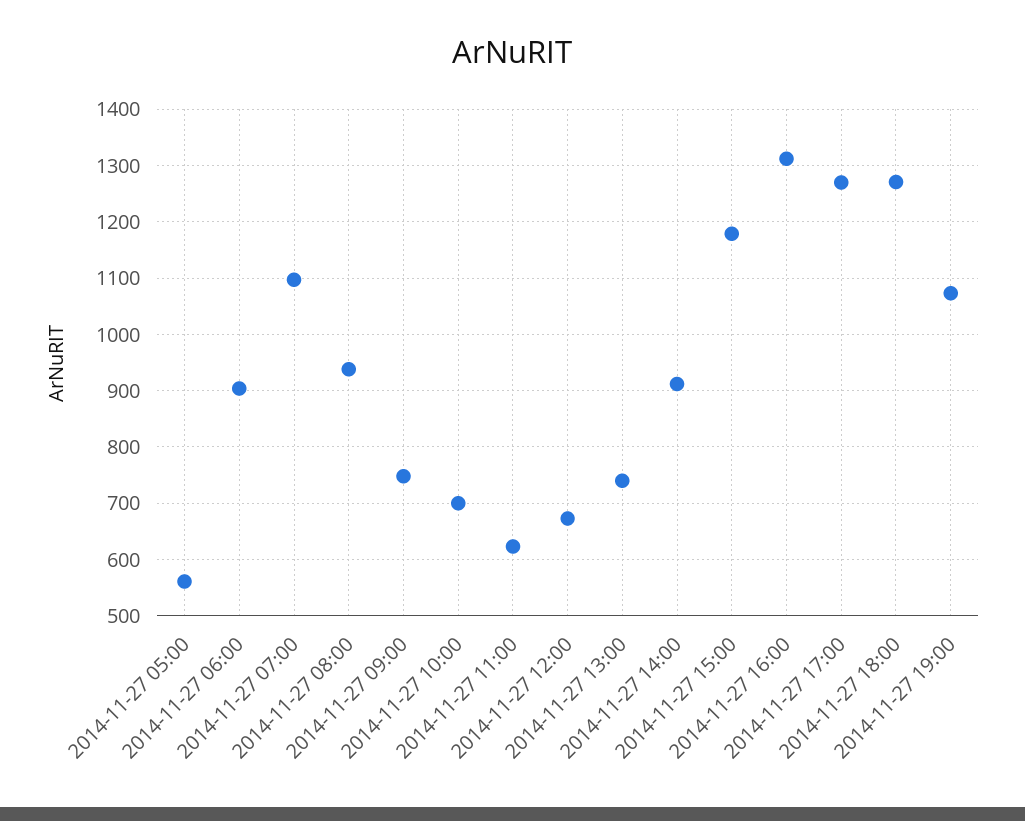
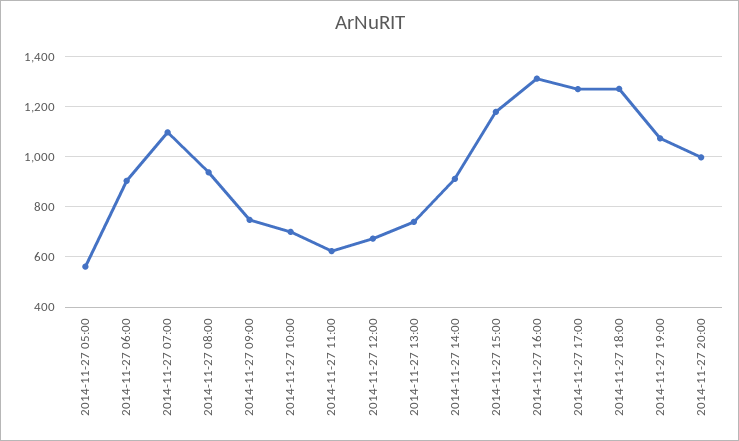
2014-11-27 20:00: none -> 1000

